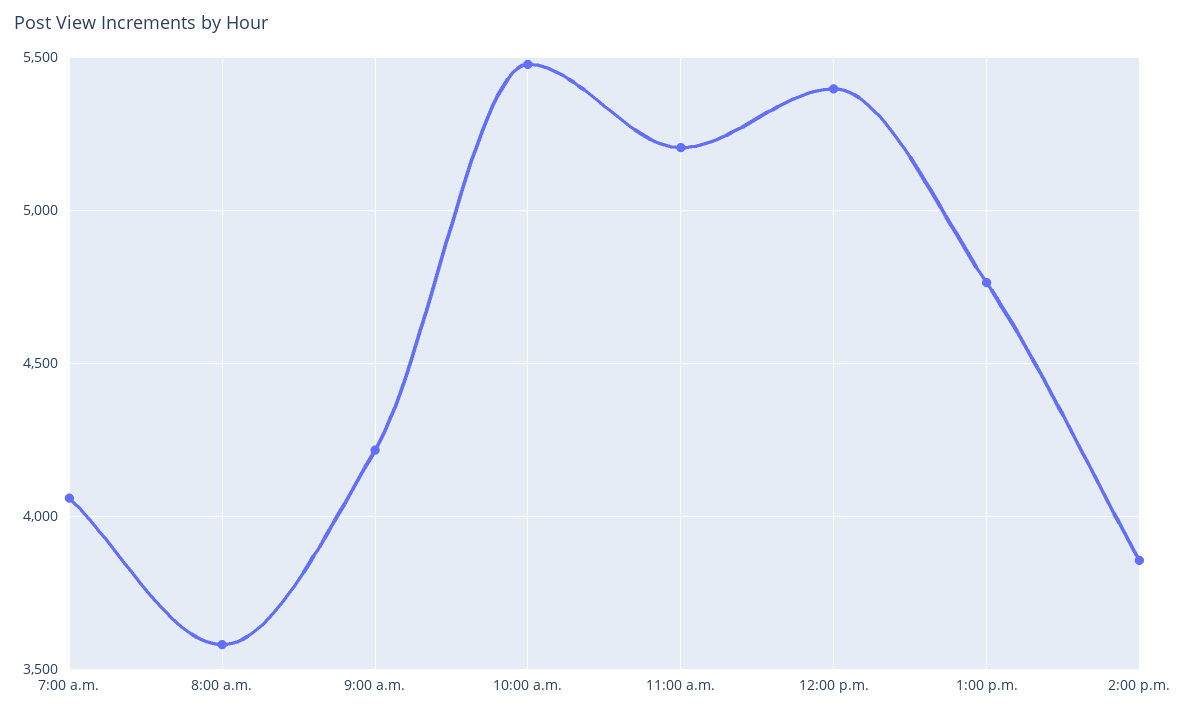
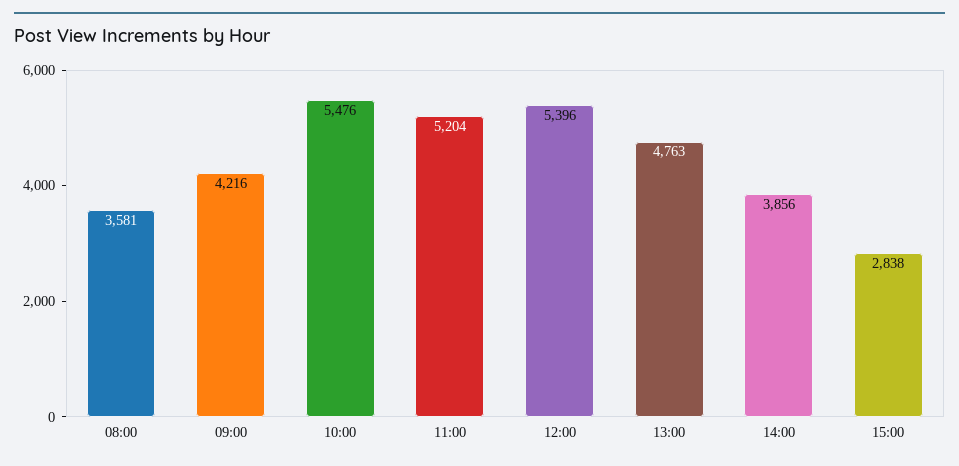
7:00 a.m.: 4050 -> none
15:00: none -> 2838

